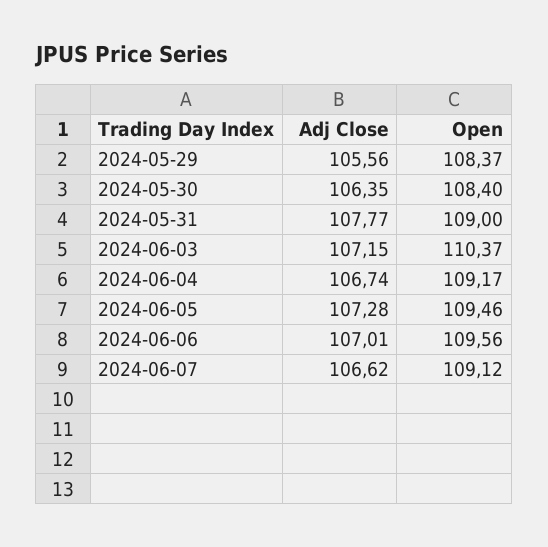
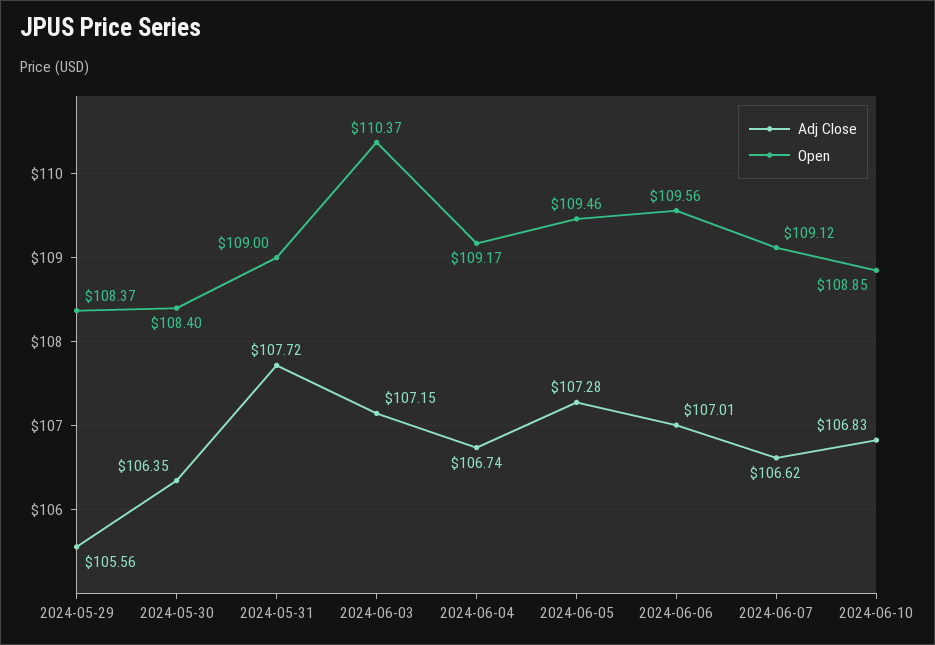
Adj Close, 2024-05-31: 107.77 -> 107.72
Adj Close, 2024-06-10: none -> 106.83
Open, 2024-06-10: none -> 108.85

